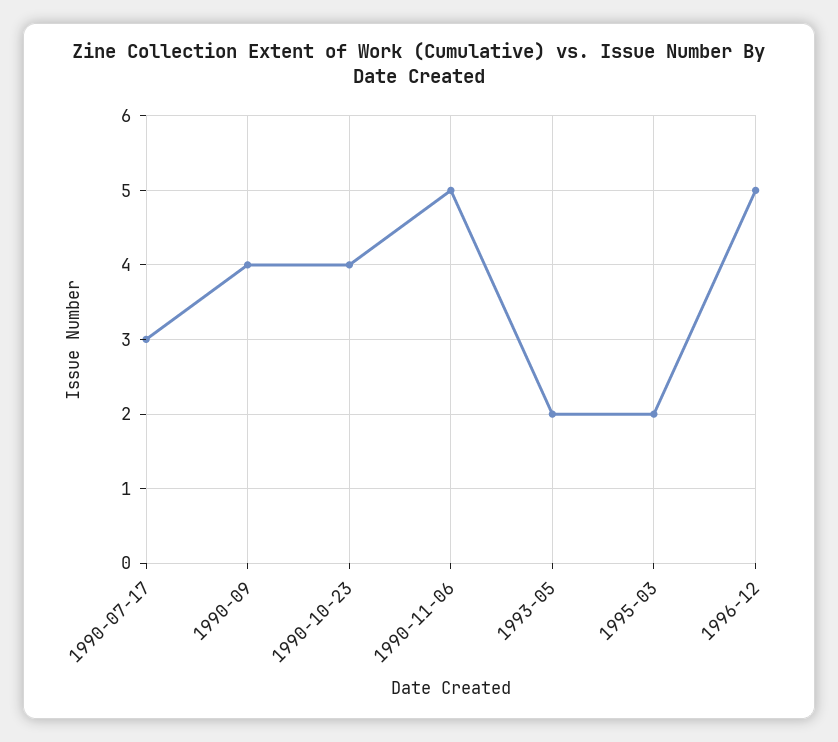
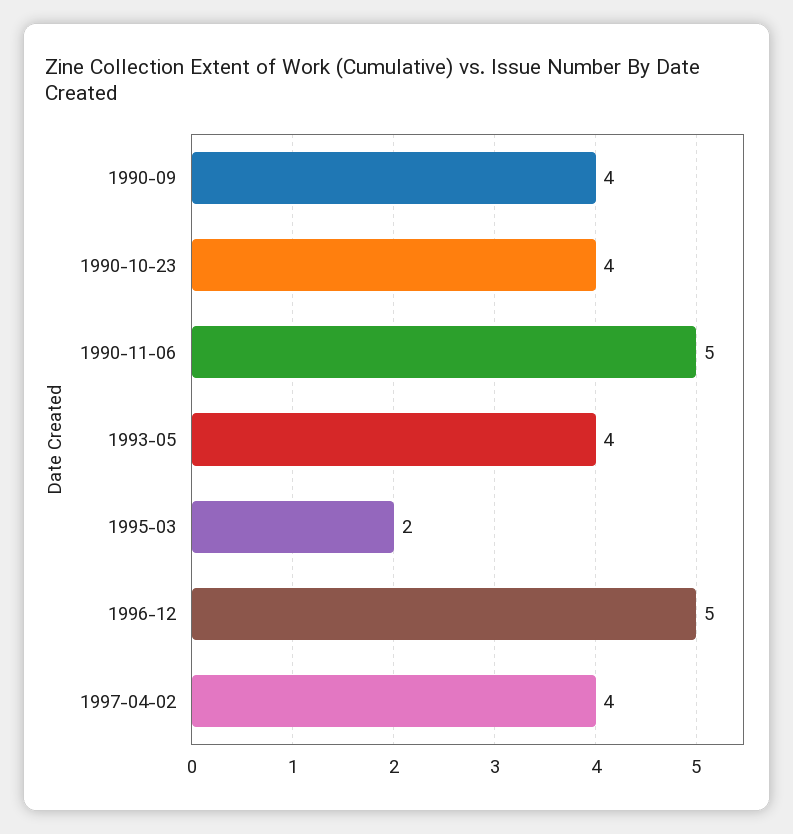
1990-07-17: 3 -> none
1993-05: 2 -> 4
1997-04-02: none -> 4

